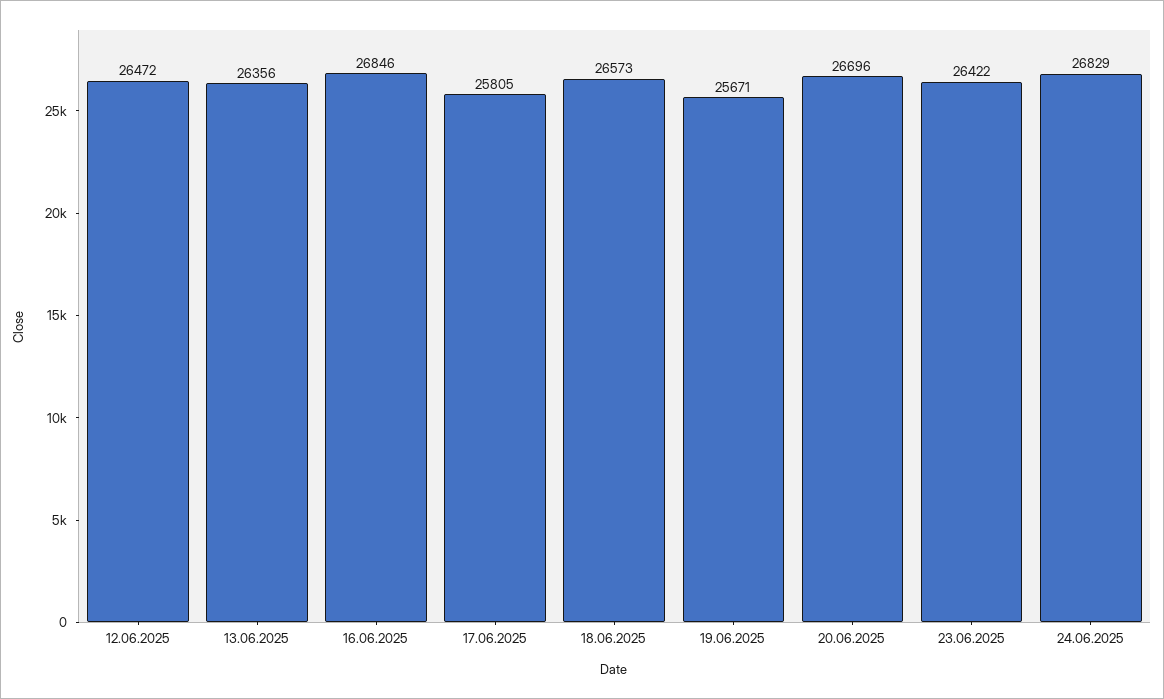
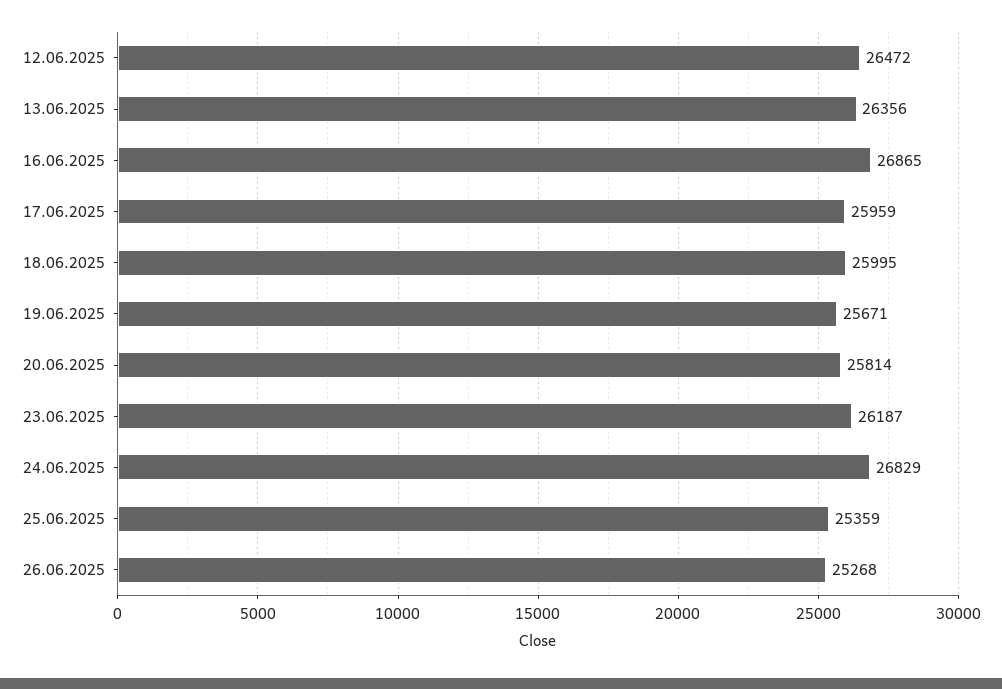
16.06.2025: 26846 -> 26865
17.06.2025: 25805 -> 25959
18.06.2025: 26573 -> 25995
20.06.2025: 26696 -> 25814
23.06.2025: 26422 -> 26187
25.06.2025: none -> 25359
26.06.2025: none -> 25268

